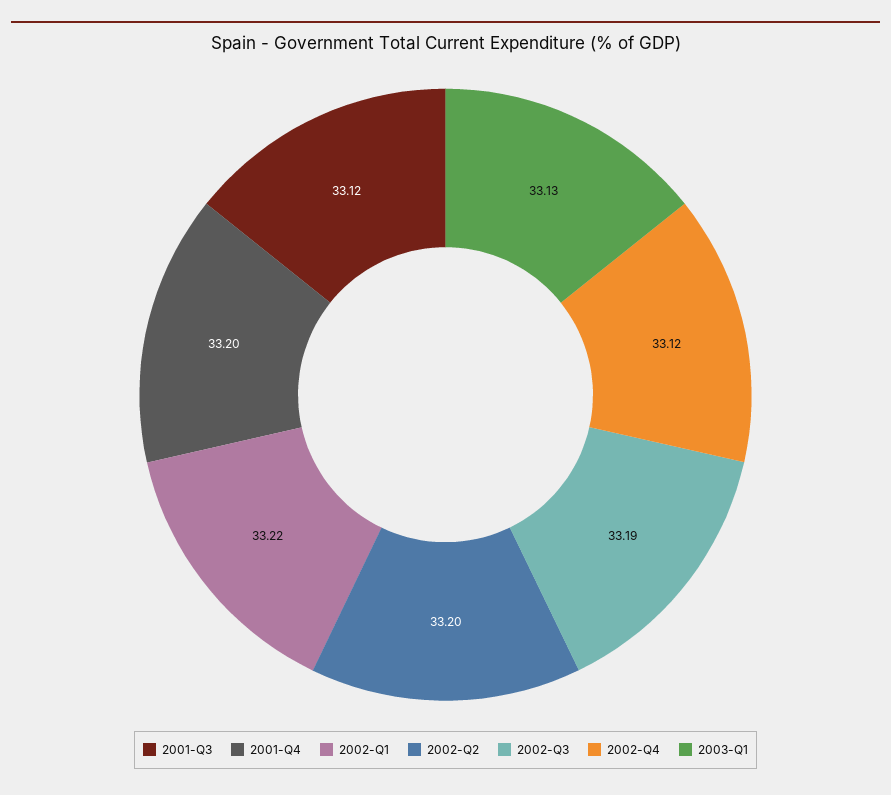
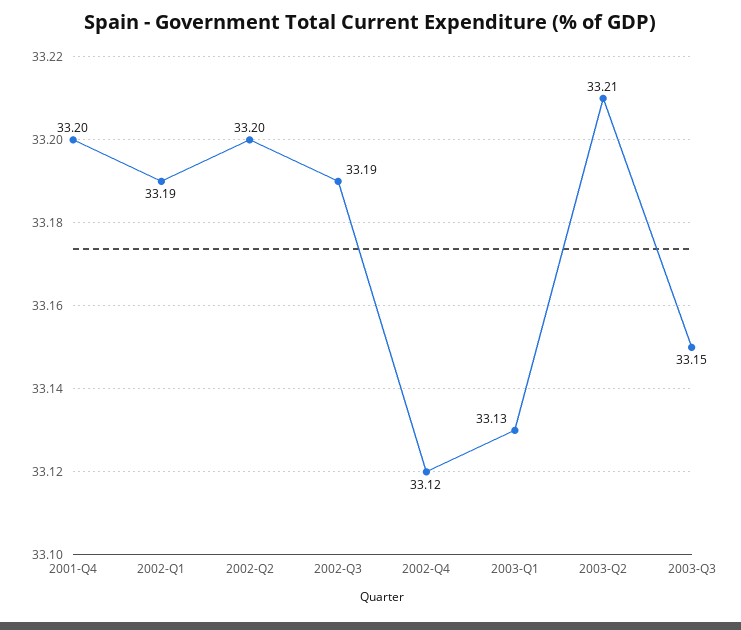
2001-Q3: 33.12 -> none
2002-Q1: 33.22 -> 33.19
2003-Q2: none -> 33.21
2003-Q3: none -> 33.15

